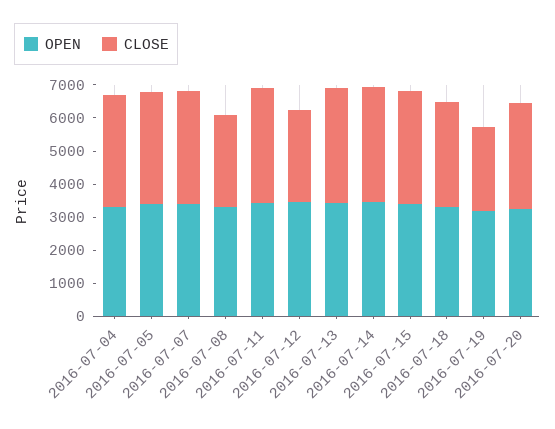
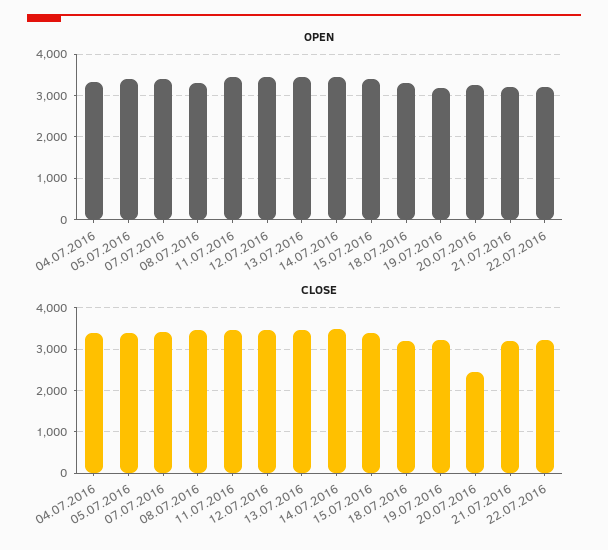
CLOSE, 2016-07-08: 2750 -> 3400
CLOSE, 2016-07-12: 2750 -> 3400
CLOSE, 2016-07-19: 2500 -> 3200
CLOSE, 2016-07-20: 3250 -> 2400
OPEN, 21.07.2016: none -> 3200
OPEN, 22.07.2016: none -> 3200
CLOSE, 21.07.2016: none -> 3200
CLOSE, 22.07.2016: none -> 3200

